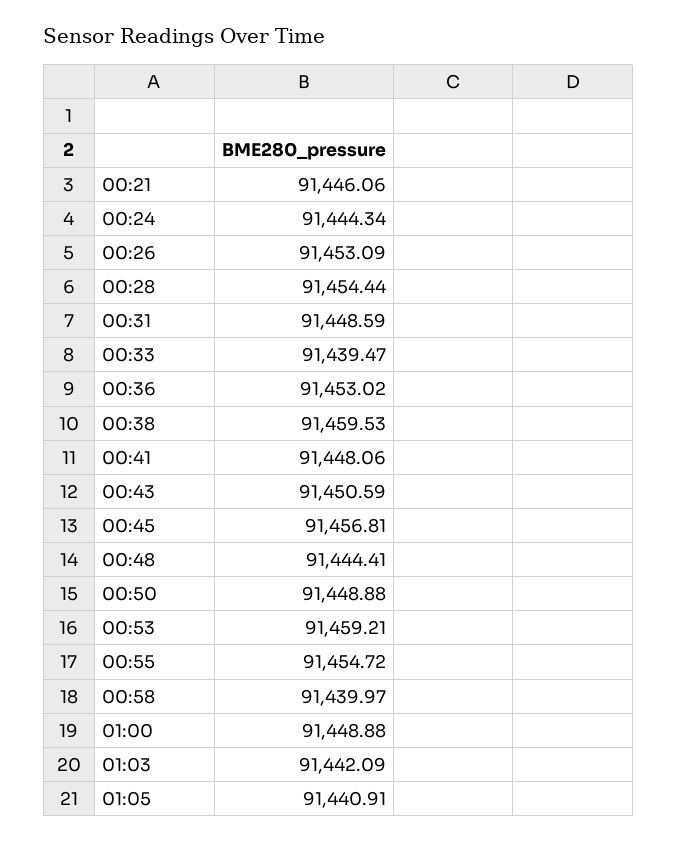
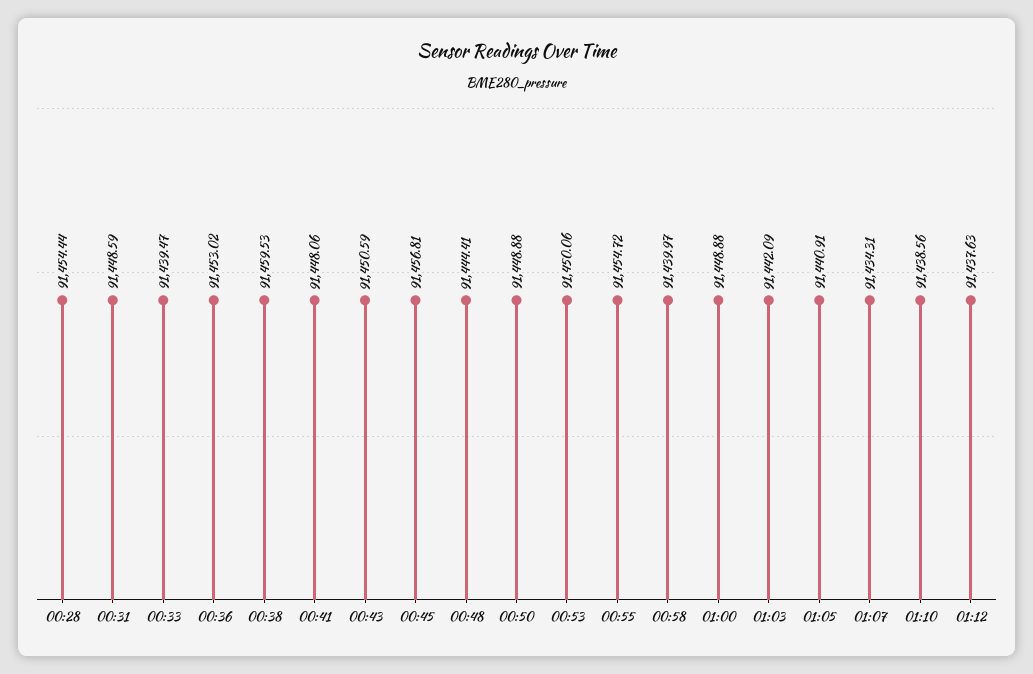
00:21: 91446.06 -> none
00:24: 91444.34 -> none
00:26: 91453.09 -> none
00:53: 91459.21 -> 91450.06
01:07: none -> 91434.31
01:10: none -> 91438.56
01:12: none -> 91437.63

